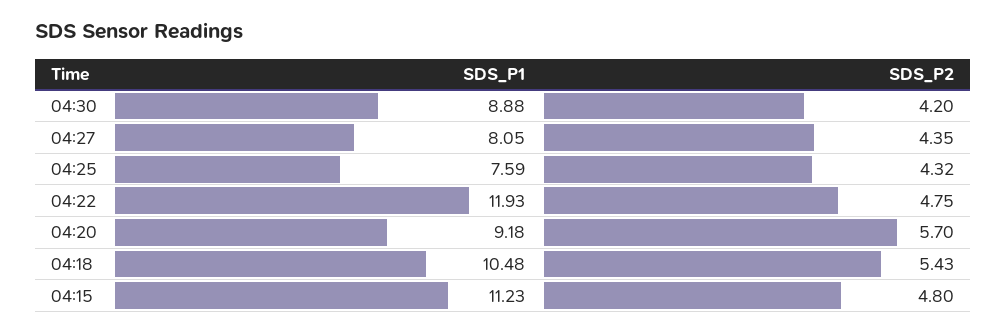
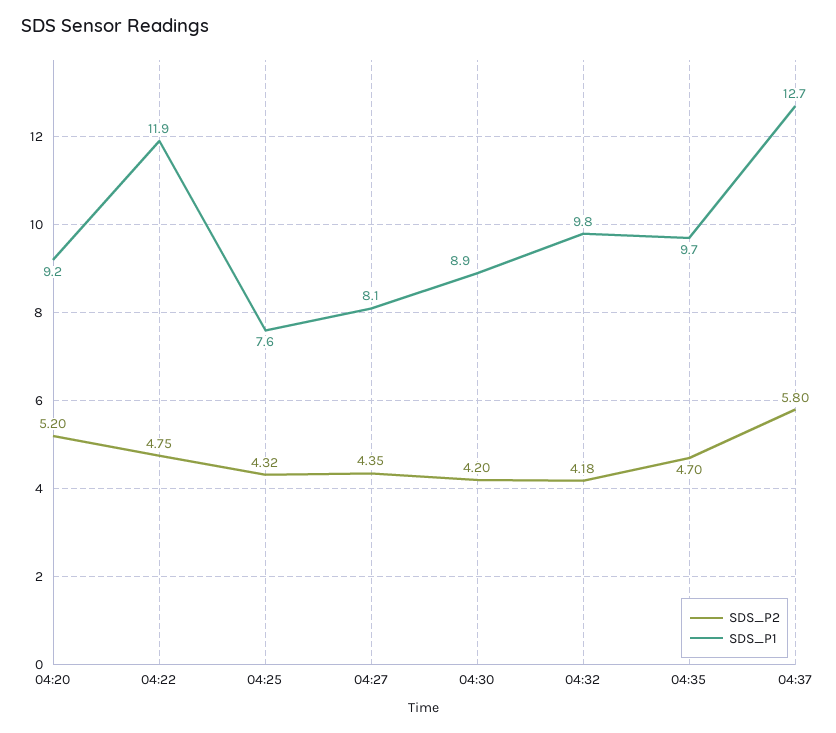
SDS_P2, 04:20: 5.7 -> 5.2
SDS_P1, 04:18: 10.48 -> none
SDS_P2, 04:18: 5.43 -> none
SDS_P1, 04:15: 11.23 -> none
SDS_P2, 04:15: 4.8 -> none
SDS_P2, 04:32: none -> 4.18
SDS_P1, 04:32: none -> 9.8
SDS_P2, 04:35: none -> 4.7
SDS_P1, 04:35: none -> 9.7
SDS_P2, 04:37: none -> 5.8
SDS_P1, 04:37: none -> 12.7

